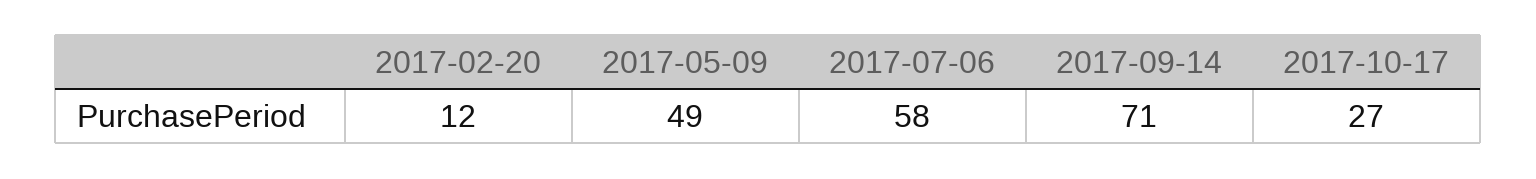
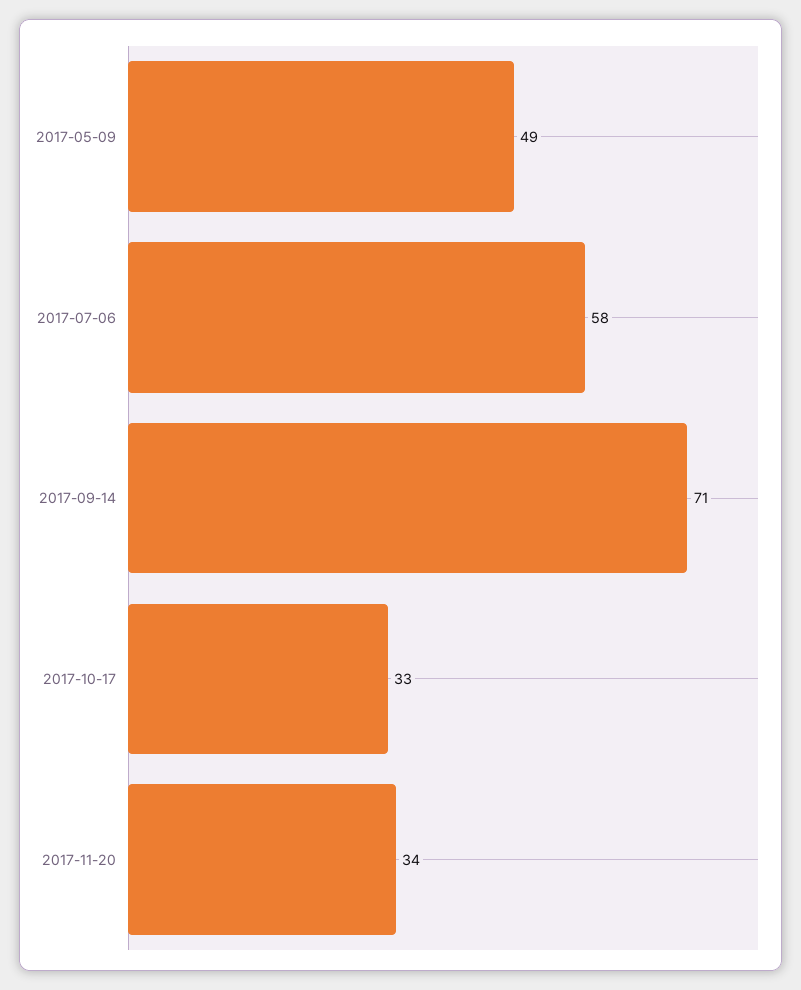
2017-02-20: 12 -> none
2017-10-17: 27 -> 33
2017-11-20: none -> 34

